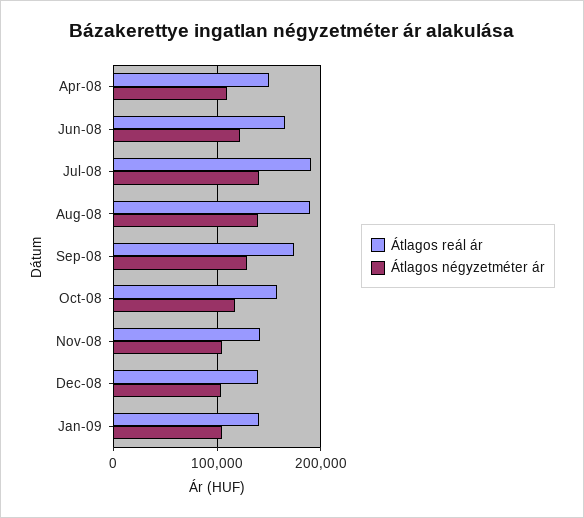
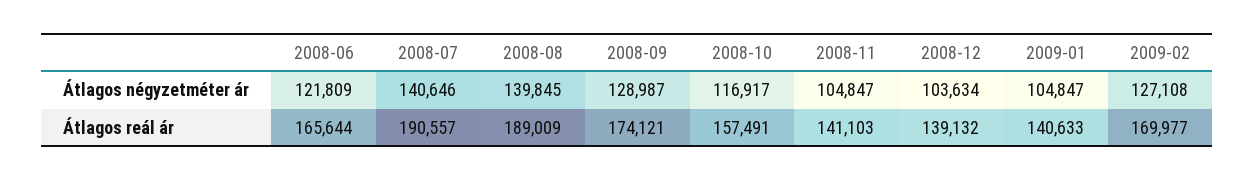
Átlagos reál ár, Apr-08: 150000 -> none
Átlagos négyzetméter ár, Apr-08: 110000 -> none
Átlagos négyzetméter ár, 2009-02: none -> 127108
Átlagos reál ár, 2009-02: none -> 169977

